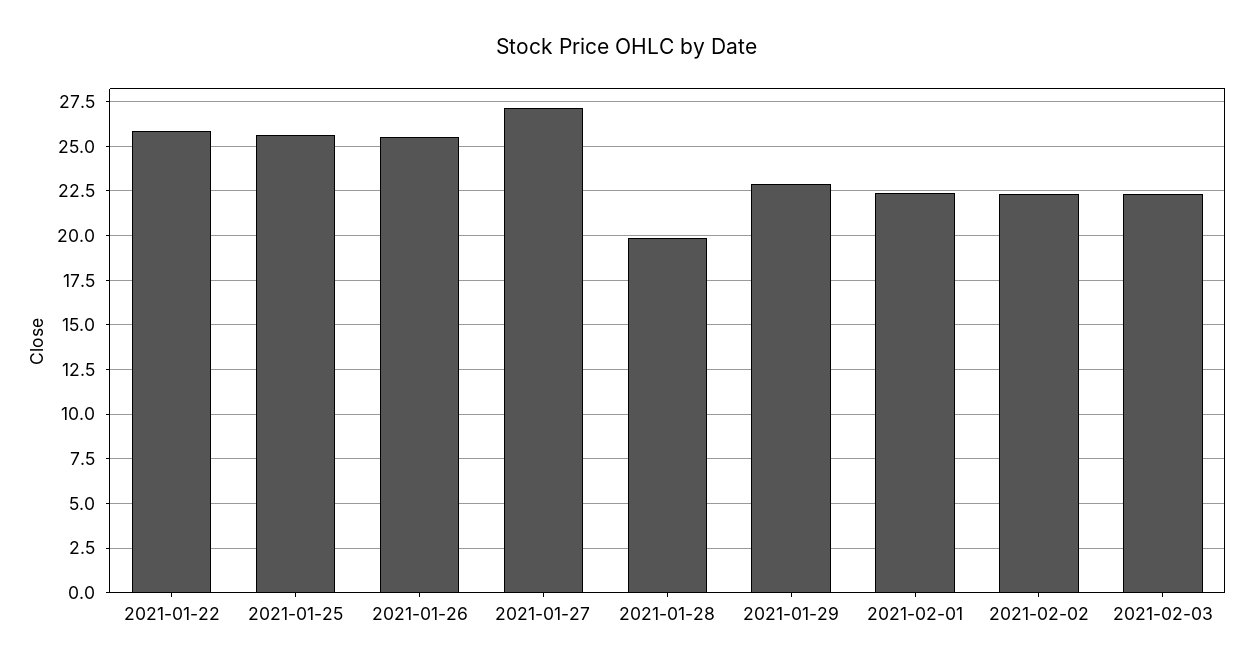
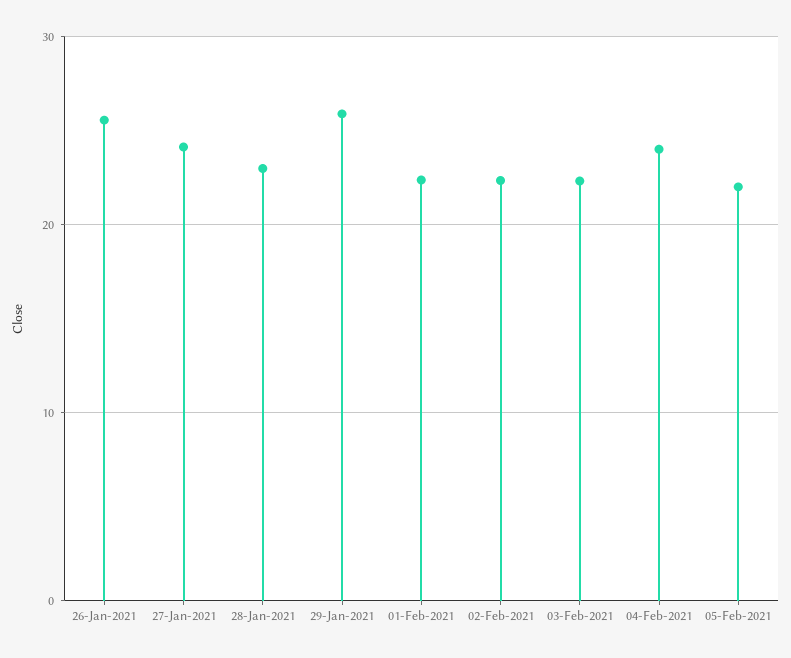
2021-01-22: 26 -> none
2021-01-25: 25.5 -> none
2021-01-27: 27 -> 24
2021-01-28: 20 -> 23
2021-01-29: 23 -> 26
04-Feb-2021: none -> 24
05-Feb-2021: none -> 22

